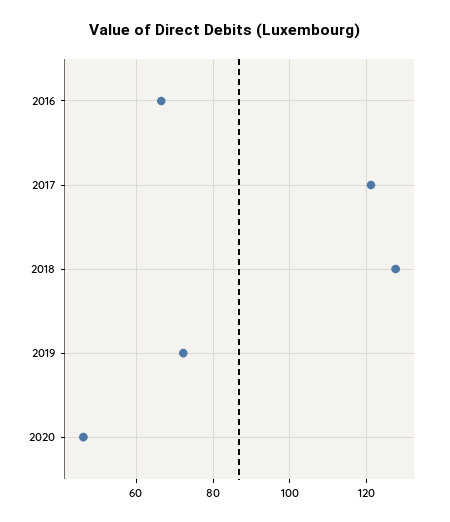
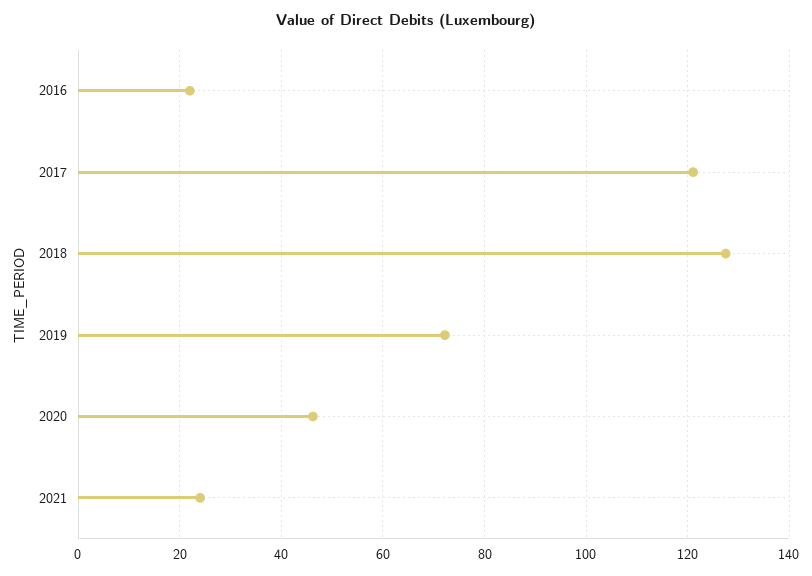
2016: 66 -> 22
2021: none -> 24

